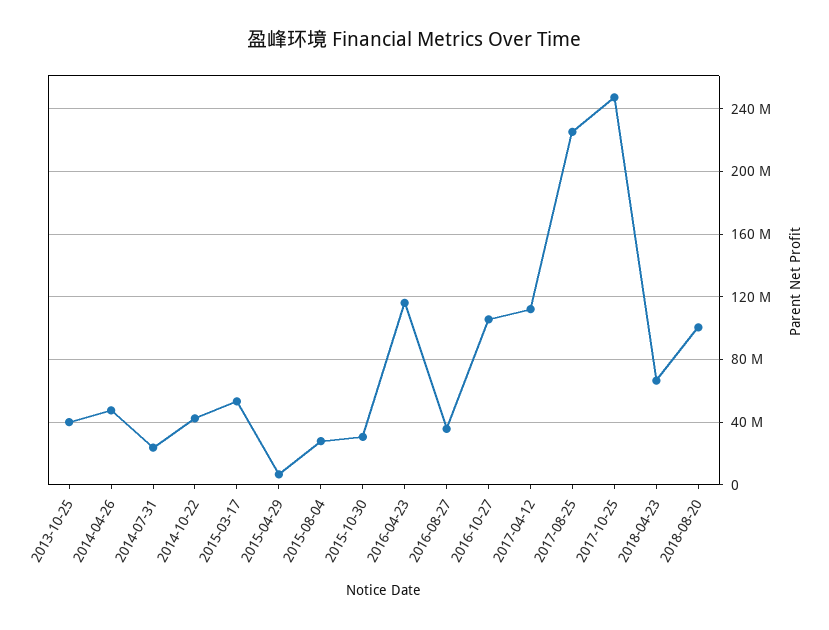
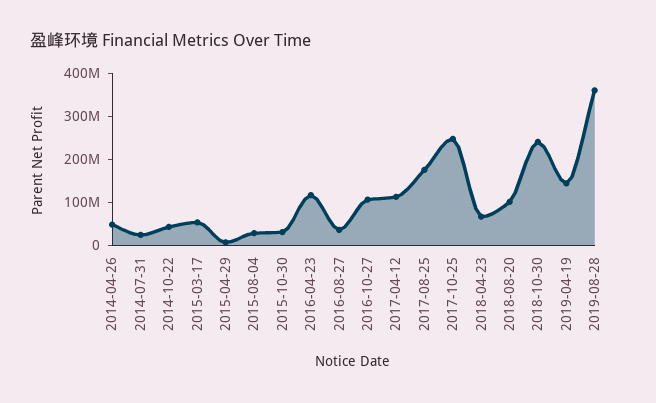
2013-10-25: 40000000 -> none
2017-08-25: 225000000 -> 180000000
2018-10-30: none -> 240000000
2019-04-19: none -> 140000000
2019-08-28: none -> 360000000

